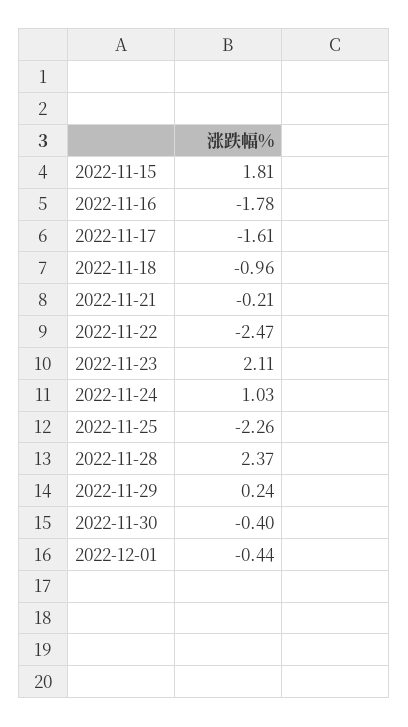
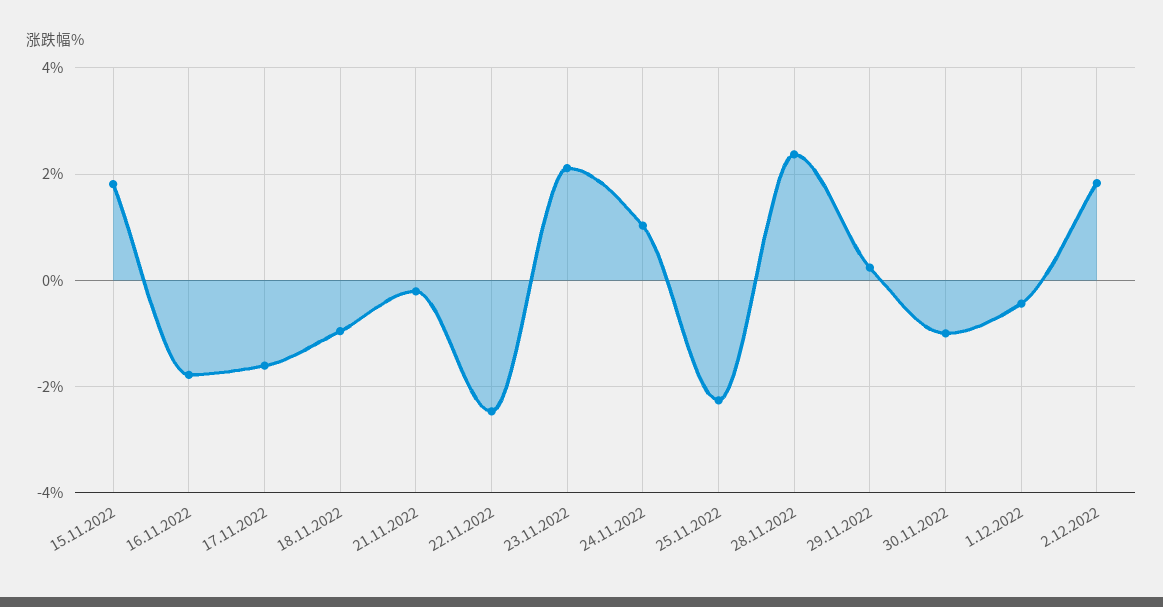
2022-11-30: -0.4 -> -1
2.12.2022: none -> 1.8

